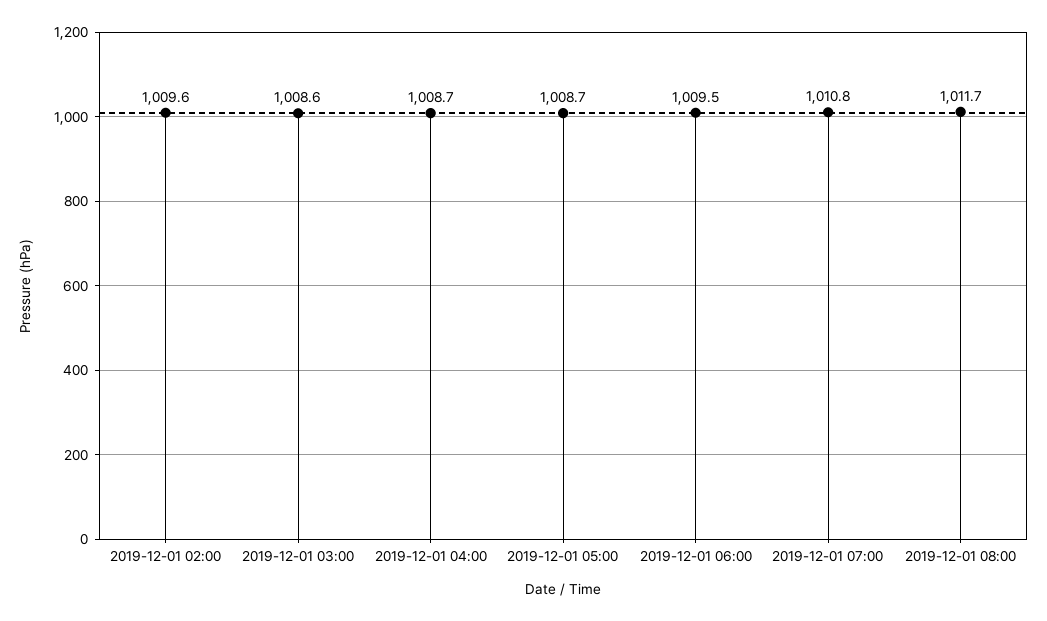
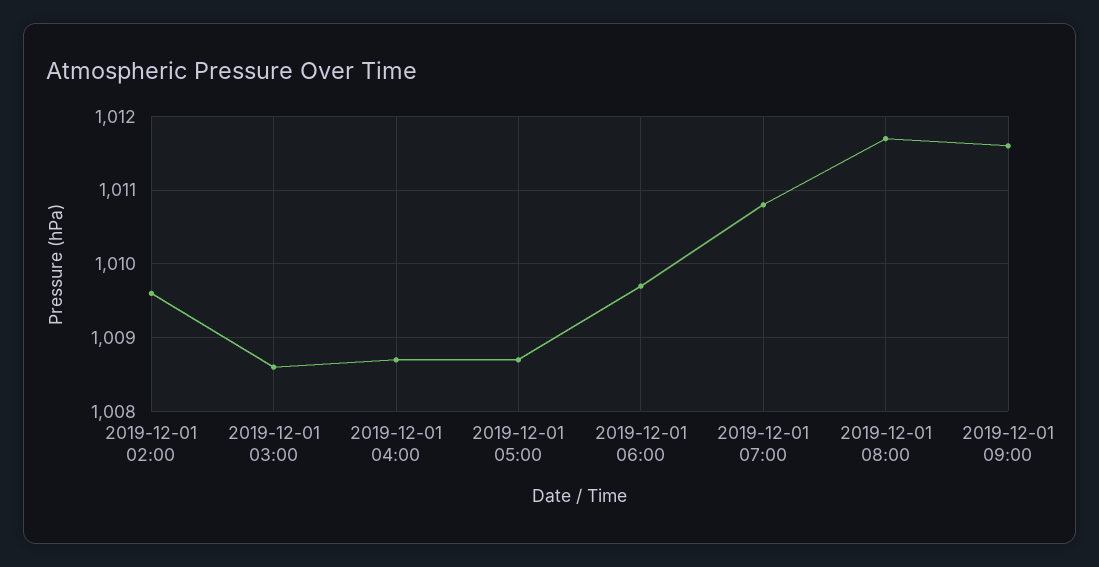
2019-12-01 06:00: 1009.5 -> 1009.7
2019-12-01 09:00: none -> 1011.6

